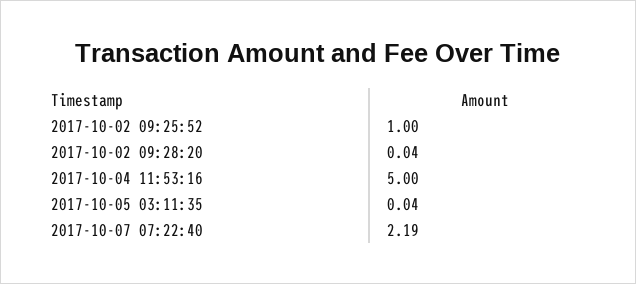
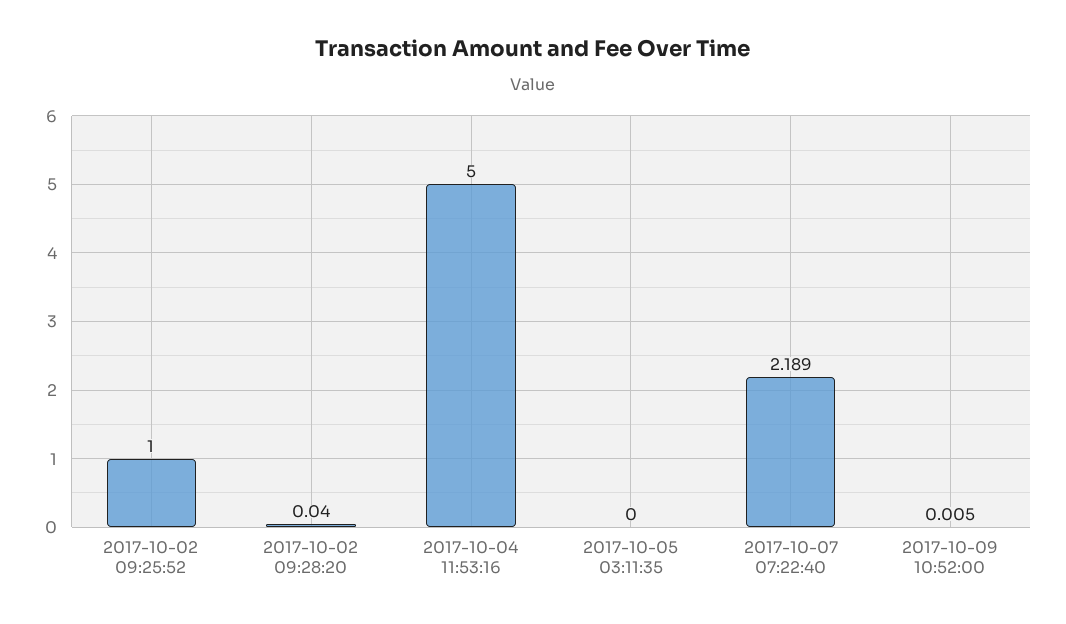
2017-10-05 03:11:35: 0.04 -> 0
2017-10-09 10:52:00: none -> 0.005

